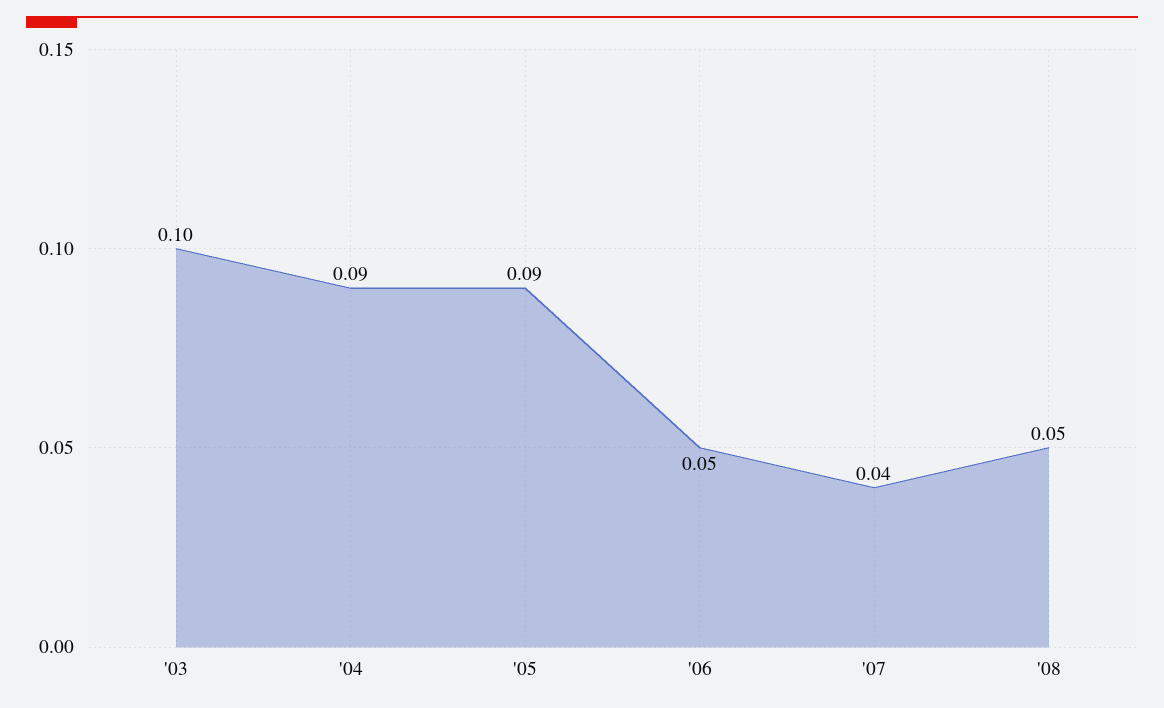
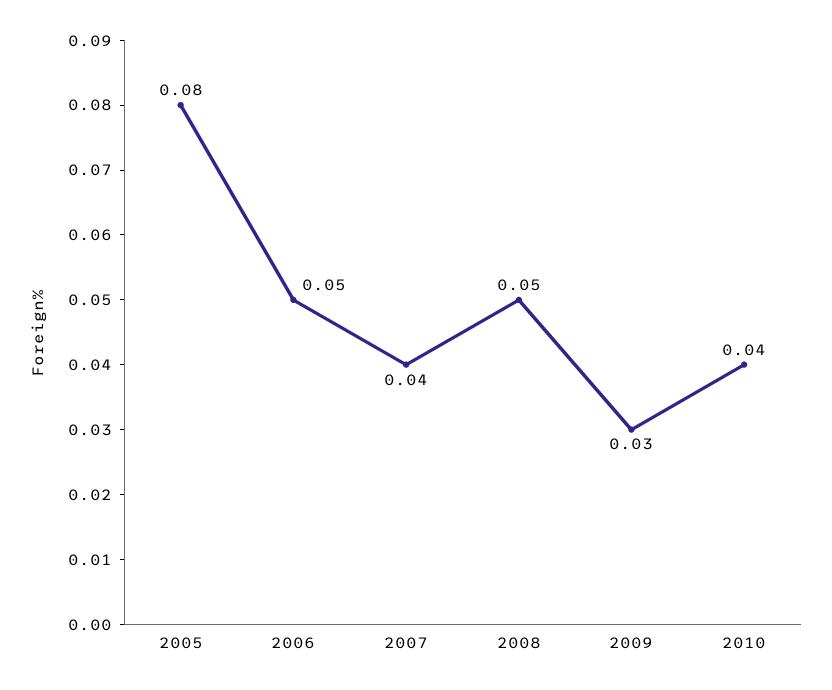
'03: 0.1 -> none
'04: 0.09 -> none
'05: 0.09 -> 0.08
2009: none -> 0.03
2010: none -> 0.04

